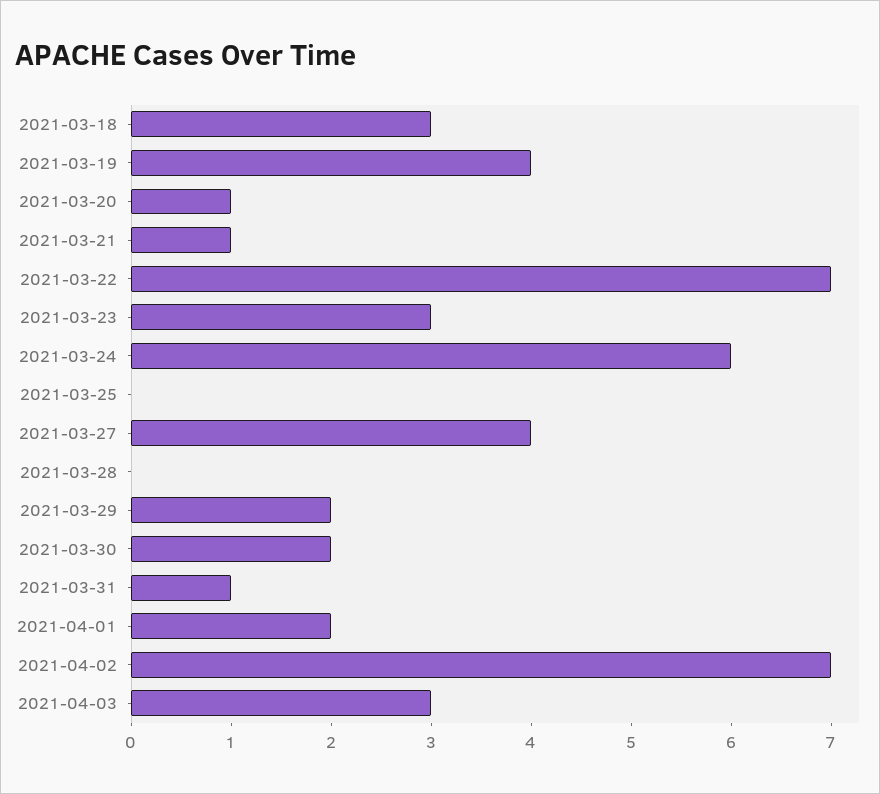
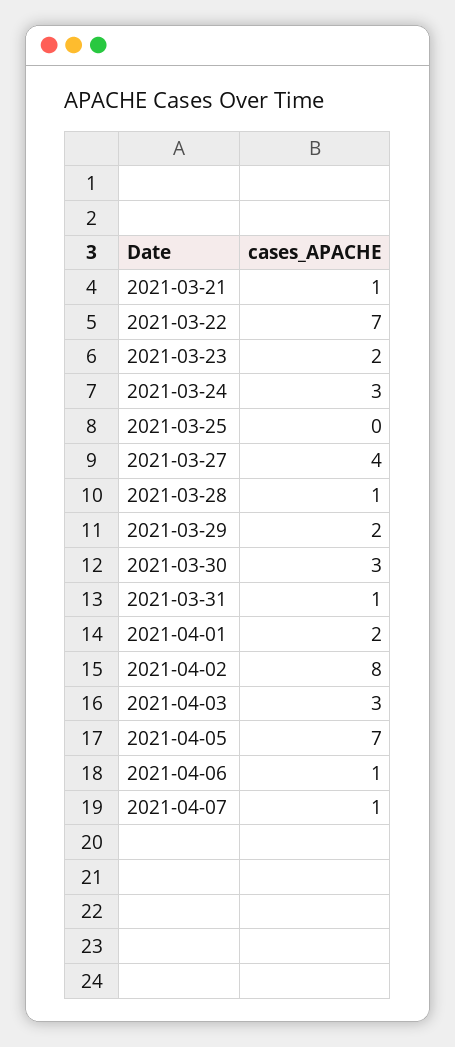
2021-03-18: 3 -> none
2021-03-19: 4 -> none
2021-03-20: 1 -> none
2021-03-23: 3 -> 2
2021-03-24: 6 -> 3
2021-03-28: 0 -> 1
2021-03-30: 2 -> 3
2021-04-02: 7 -> 8
2021-04-05: none -> 7
2021-04-06: none -> 1
2021-04-07: none -> 1

